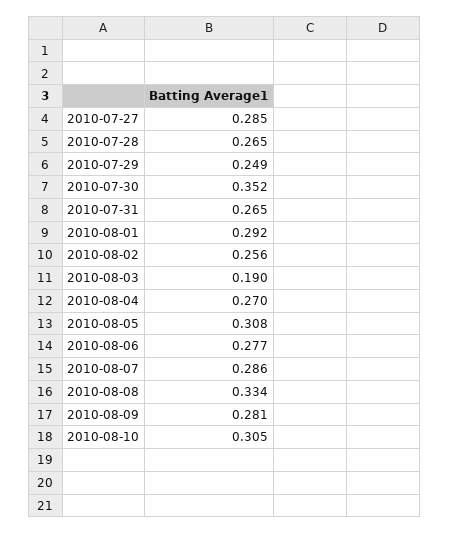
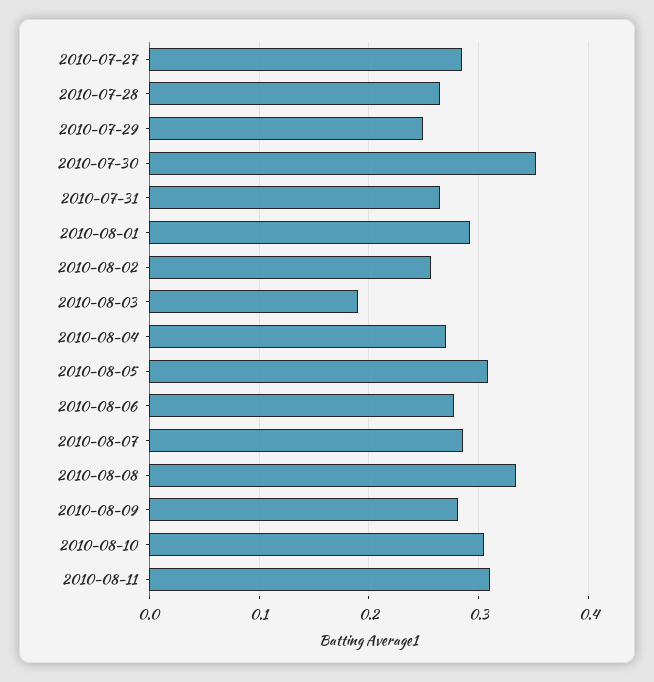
2010-08-11: none -> 0.31

